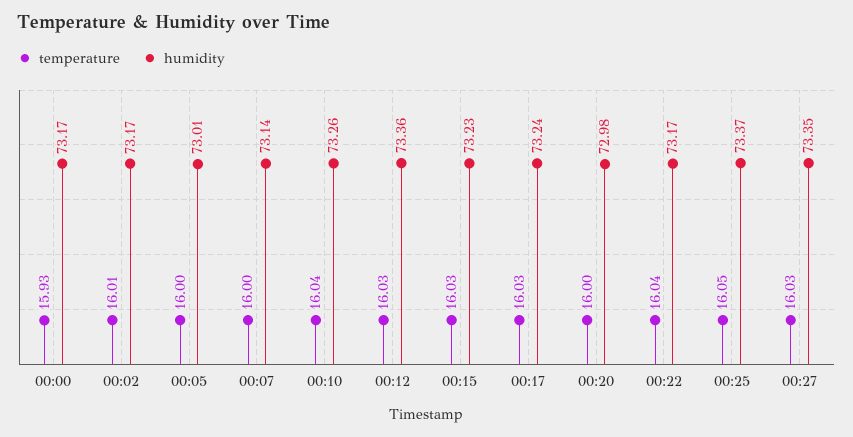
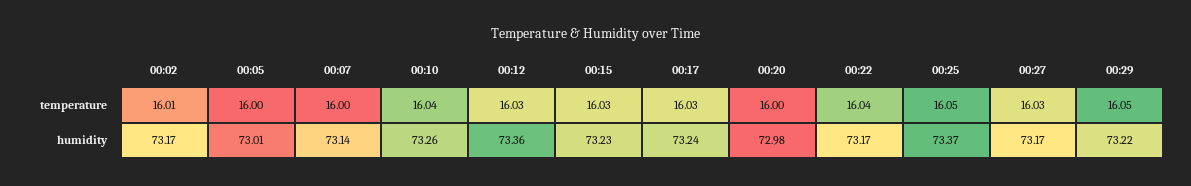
temperature, 00:00: 15.93 -> none
humidity, 00:00: 73.17 -> none
humidity, 00:27: 73.35 -> 73.17
temperature, 00:29: none -> 16.05
humidity, 00:29: none -> 73.22

